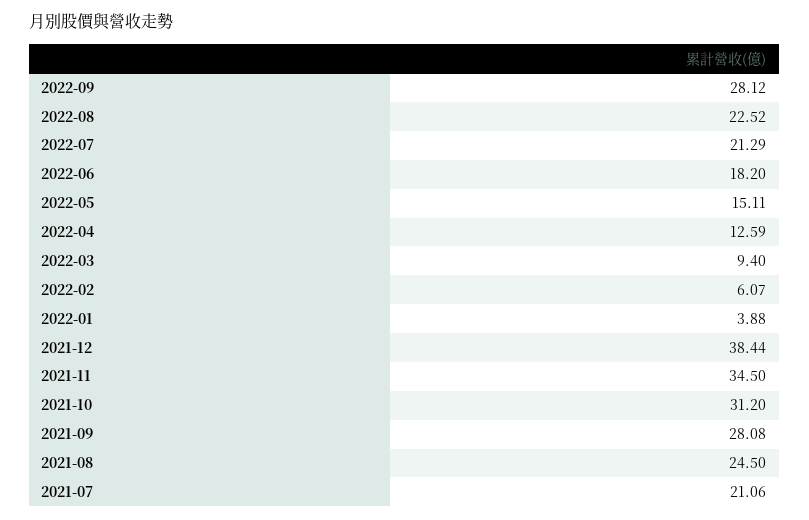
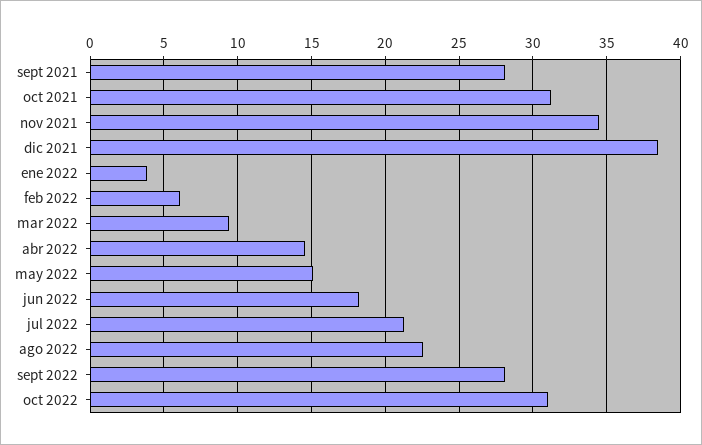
2022-04: 12.59 -> 14.5
2021-08: 24.5 -> none
2021-07: 21.06 -> none
oct 2022: none -> 31

